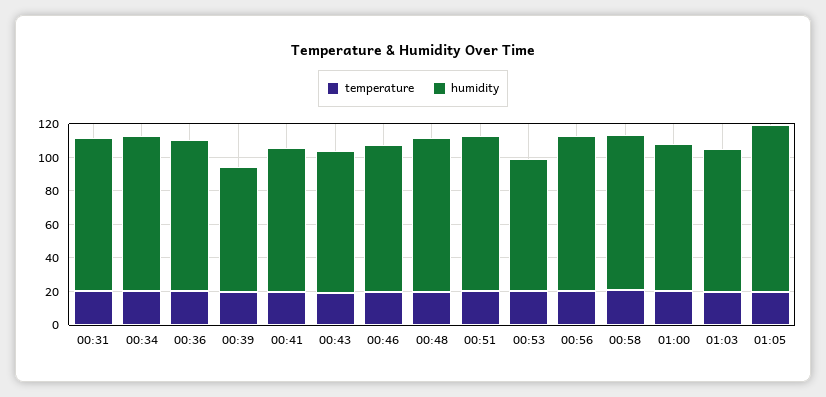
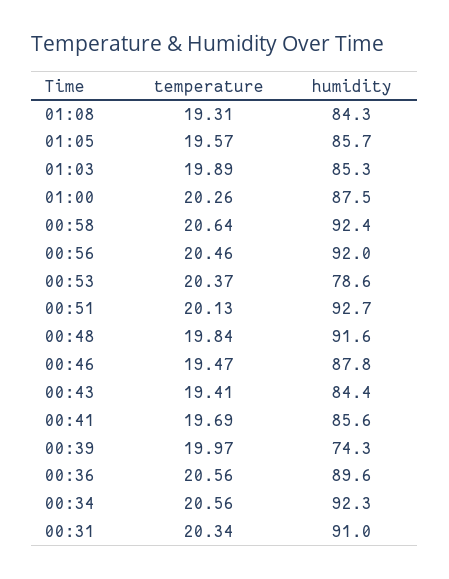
humidity, 01:05: 100 -> 85.7
temperature, 01:08: none -> 19.31
humidity, 01:08: none -> 84.3

